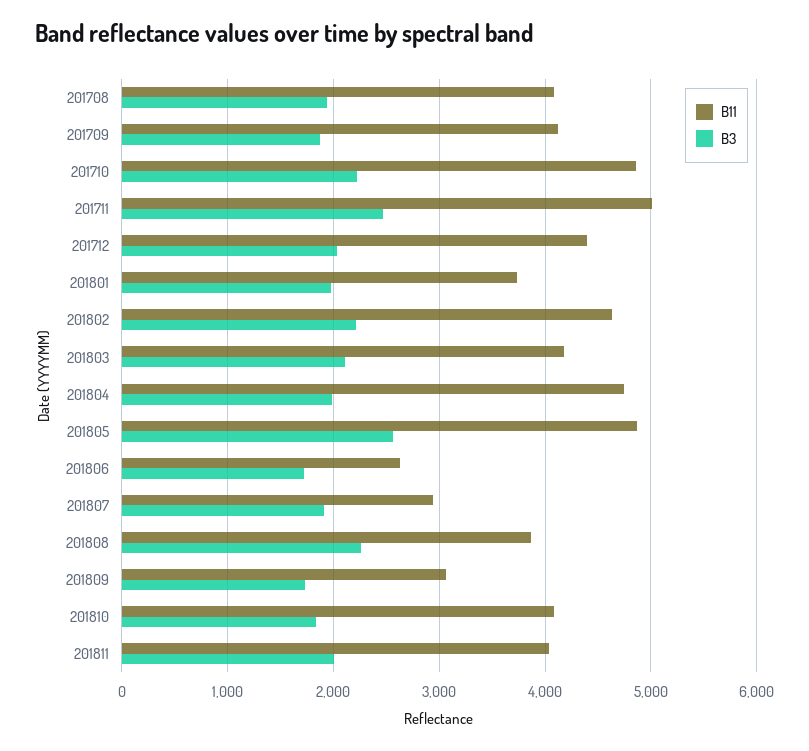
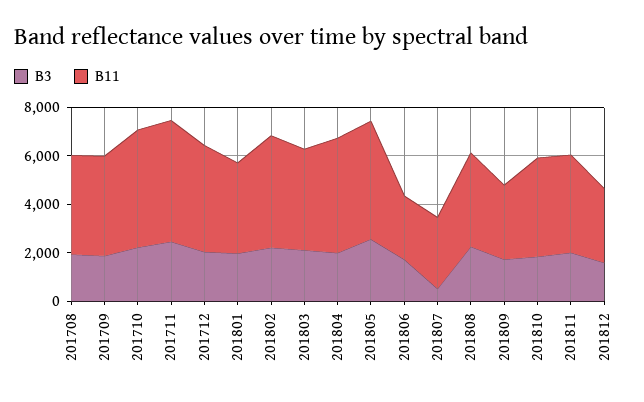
B3, 201807: 1900 -> 500
B3, 201812: none -> 1500
B11, 201812: none -> 3000

